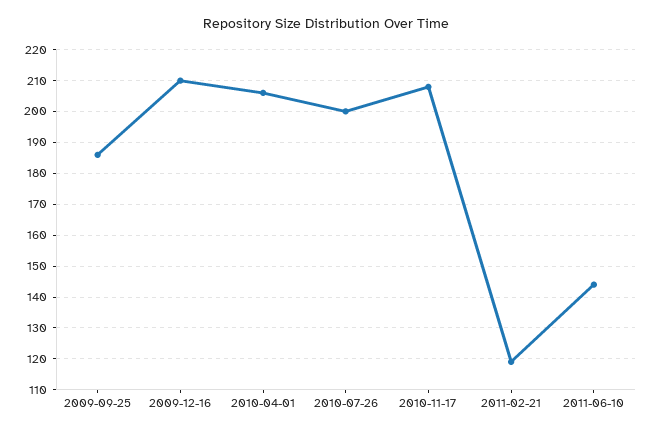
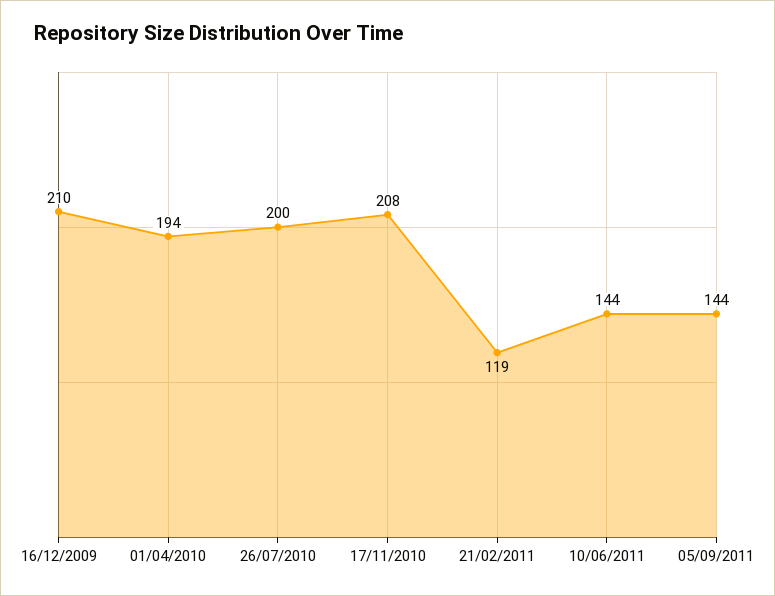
2009-09-25: 185 -> none
2010-04-01: 205 -> 194
05/09/2011: none -> 144

